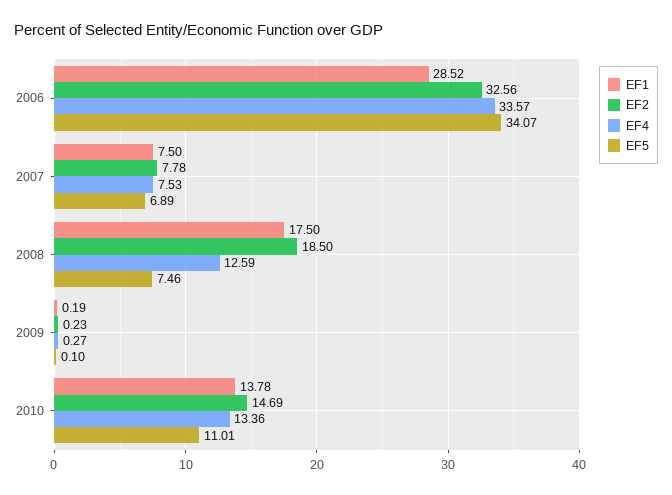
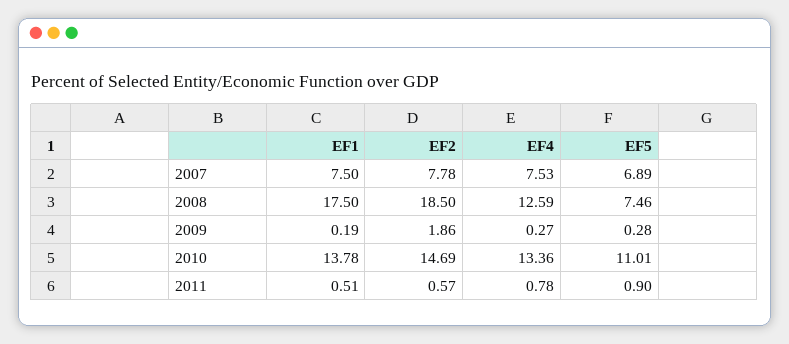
EF1, 2006: 28.52 -> none
EF2, 2006: 32.56 -> none
EF4, 2006: 33.57 -> none
EF5, 2006: 34.07 -> none
EF2, 2009: 0.23 -> 1.86
EF5, 2009: 0.1 -> 0.28
EF1, 2011: none -> 0.51
EF2, 2011: none -> 0.57
EF4, 2011: none -> 0.78
EF5, 2011: none -> 0.9

